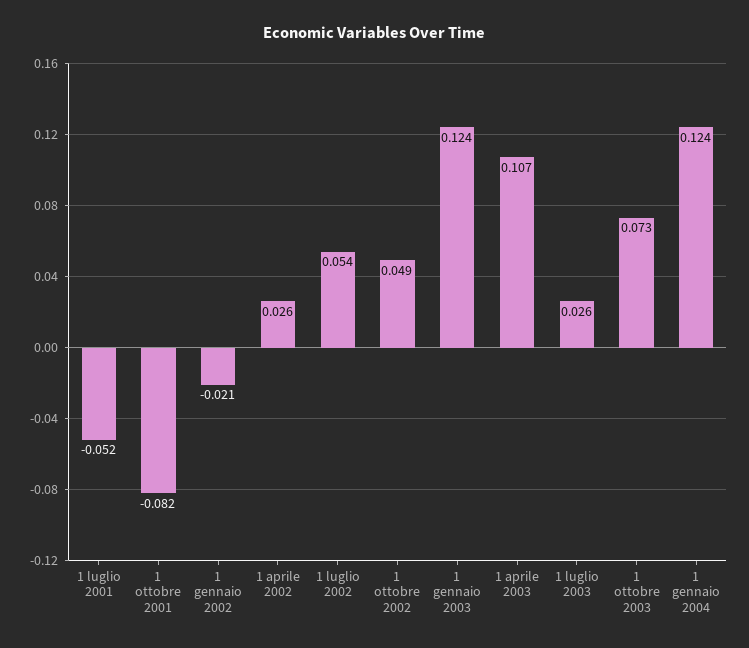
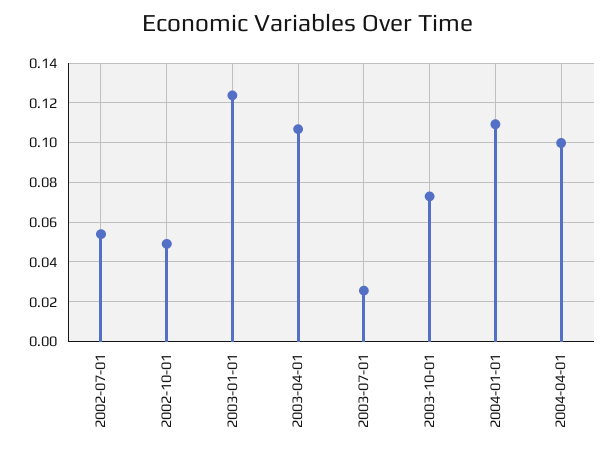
1 luglio 2001: -0.052 -> none
1 ottobre 2001: -0.082 -> none
1 gennaio 2002: -0.021 -> none
1 aprile 2002: 0.026 -> none
1 gennaio 2004: 0.124 -> 0.11
2004-04-01: none -> 0.1

